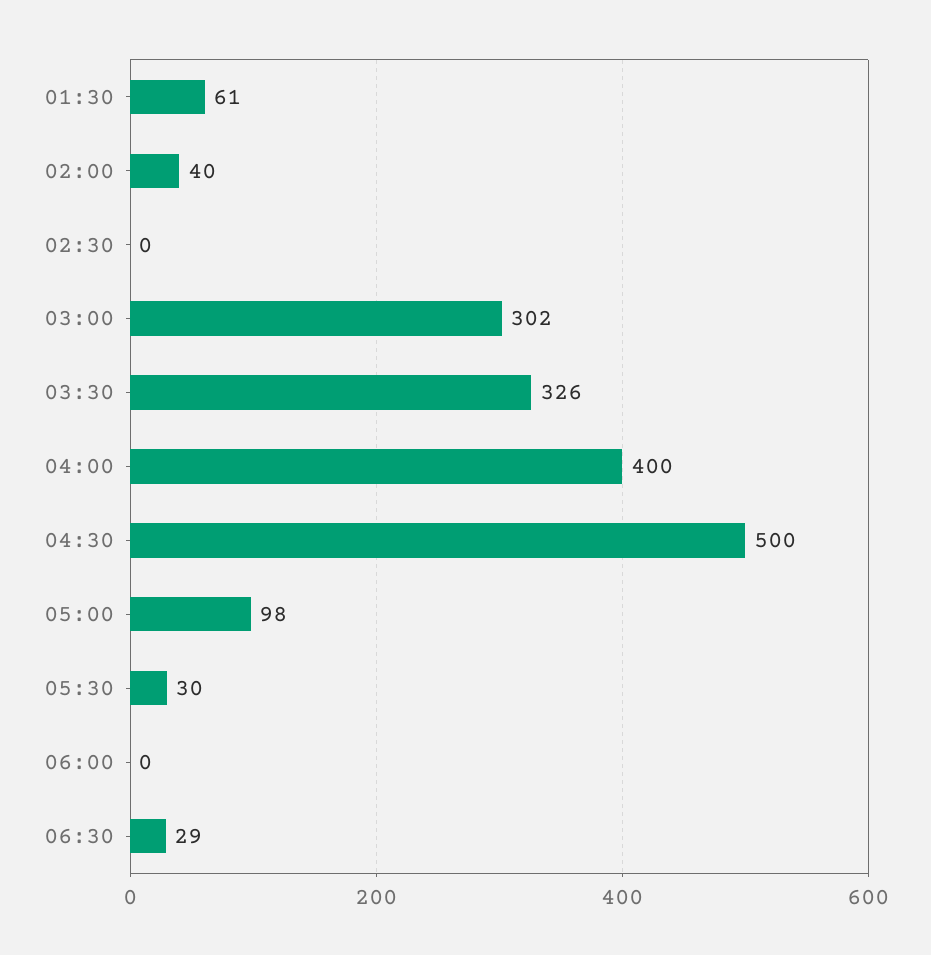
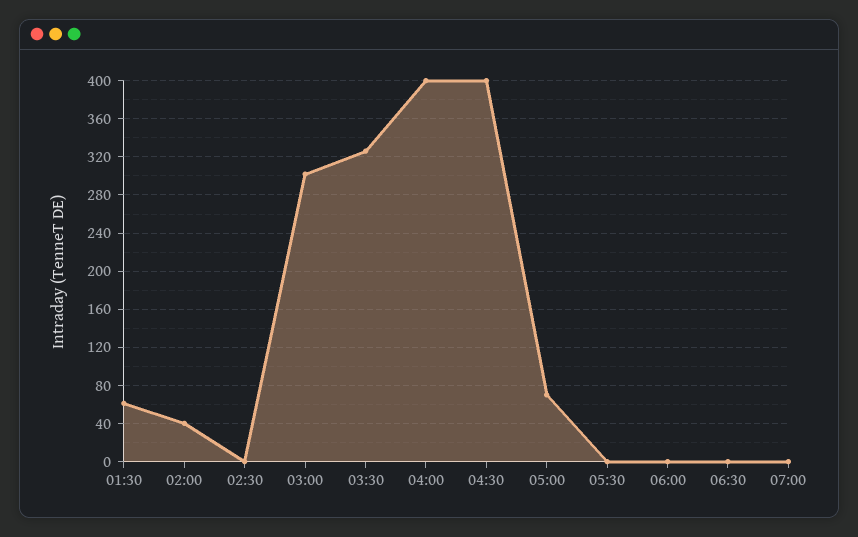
04:30: 500 -> 400
05:00: 98 -> 70
05:30: 30 -> 0
06:30: 29 -> 0
07:00: none -> 0

